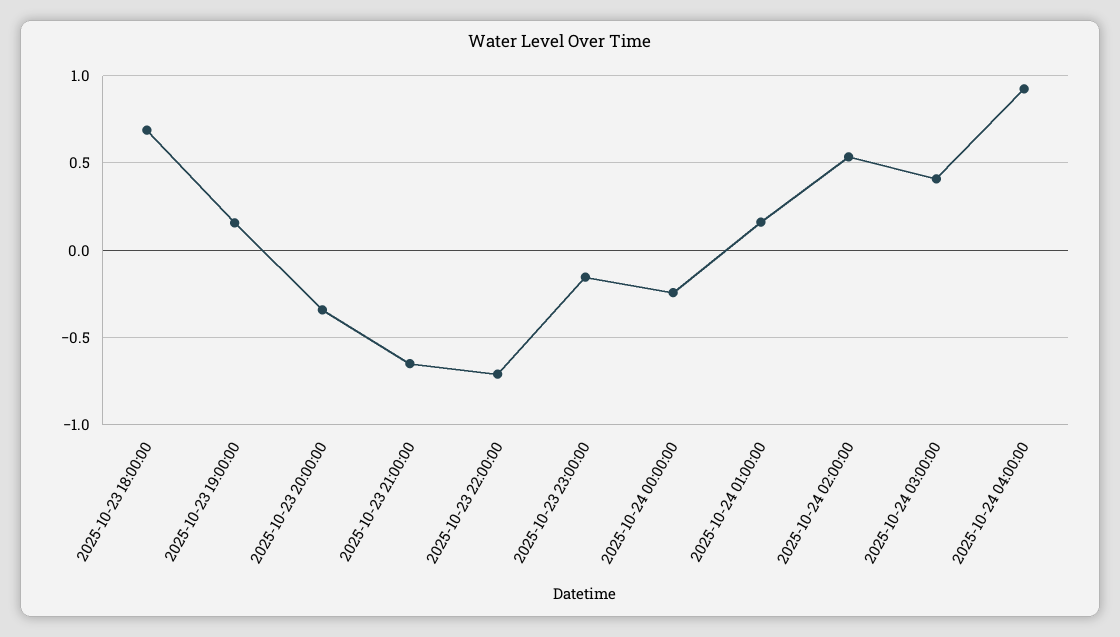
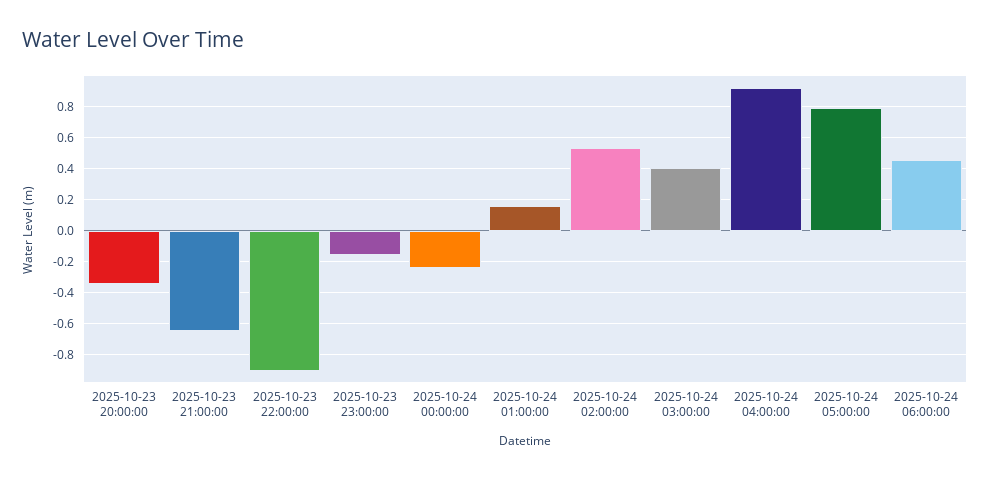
2025-10-23 18:00:00: 0.7 -> none
2025-10-23 19:00:00: 0.15 -> none
2025-10-23 22:00:00: -0.7 -> -0.9
2025-10-24 05:00:00: none -> 0.8
2025-10-24 06:00:00: none -> 0.45

